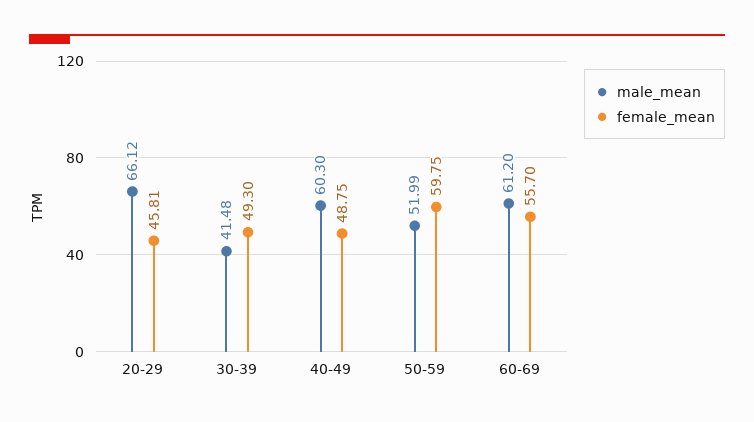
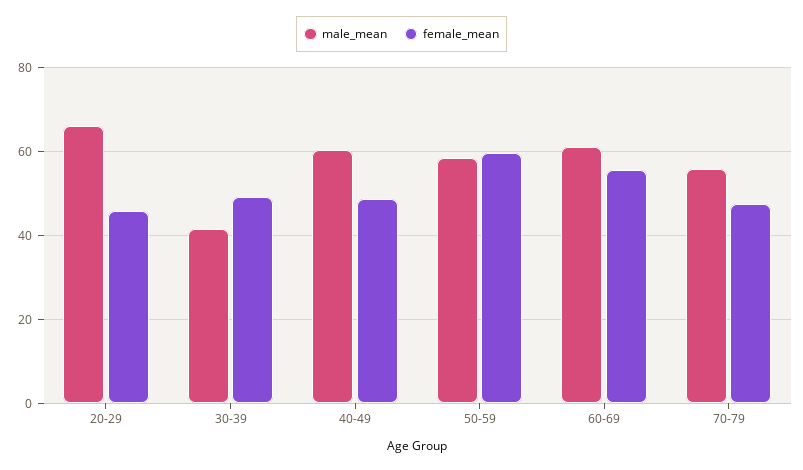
male_mean, 50-59: 51.99 -> 58
male_mean, 70-79: none -> 56
female_mean, 70-79: none -> 48

